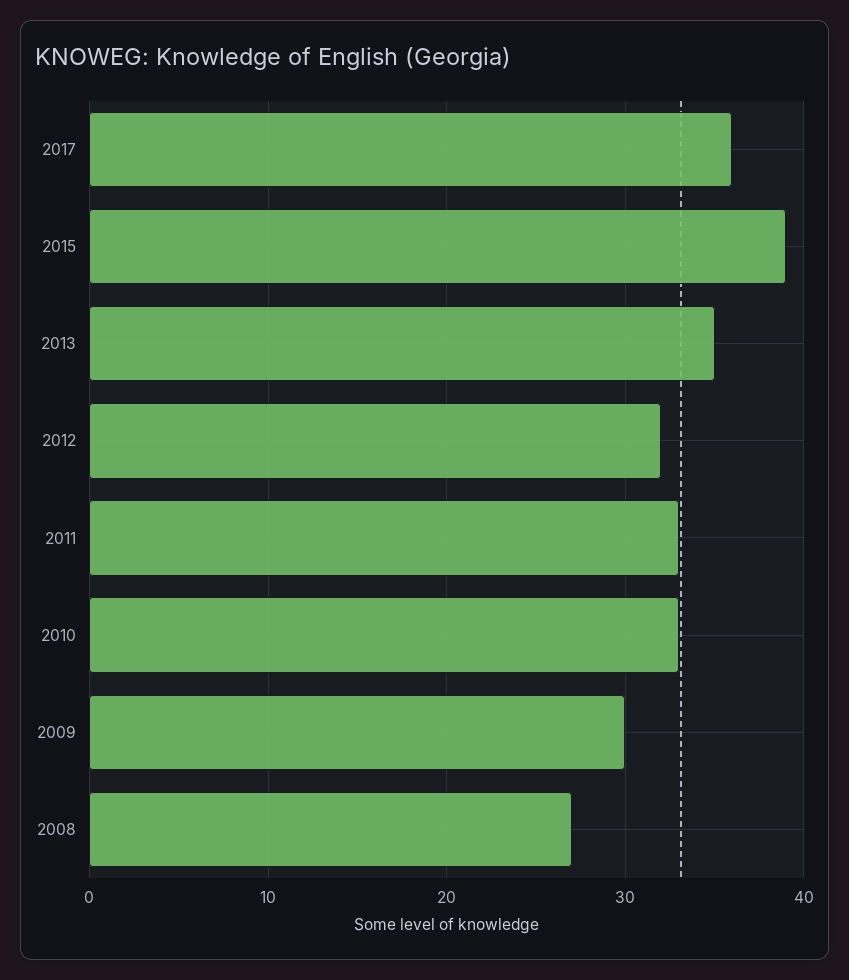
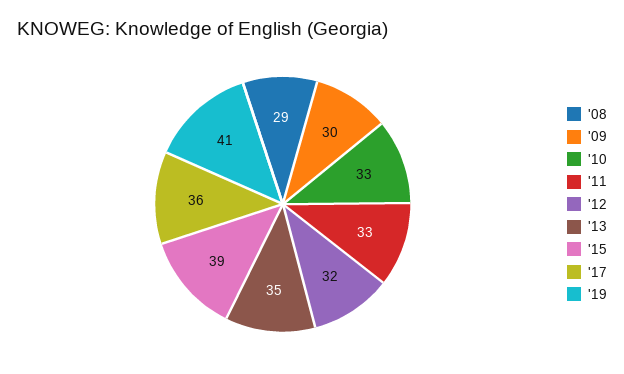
2008: 27 -> 29
'19: none -> 41

